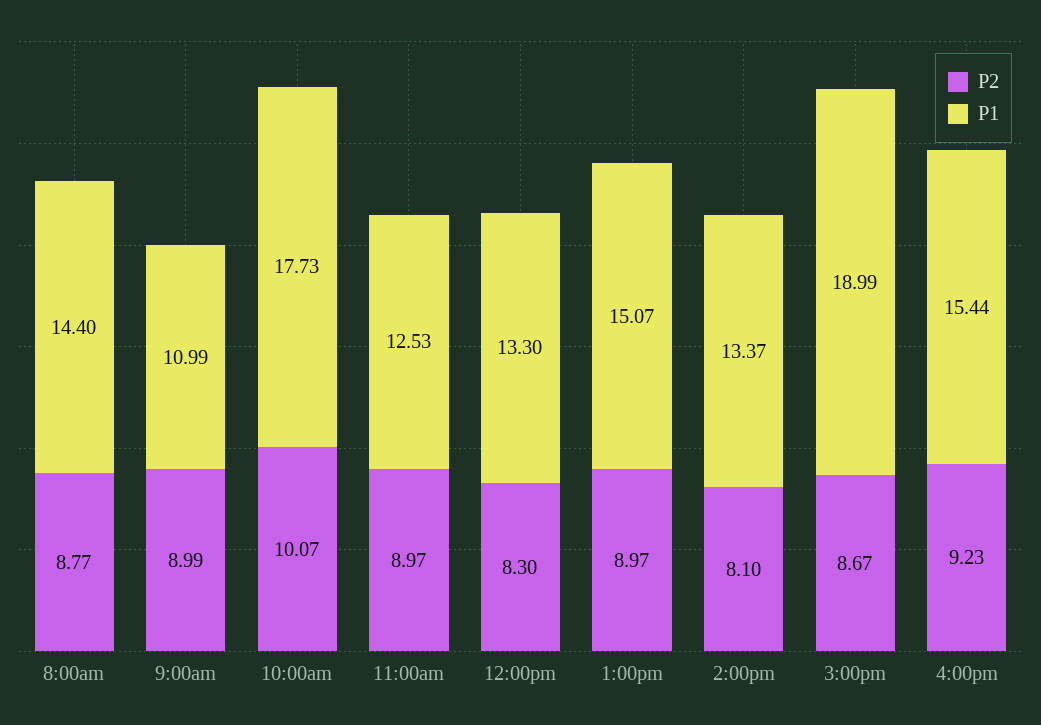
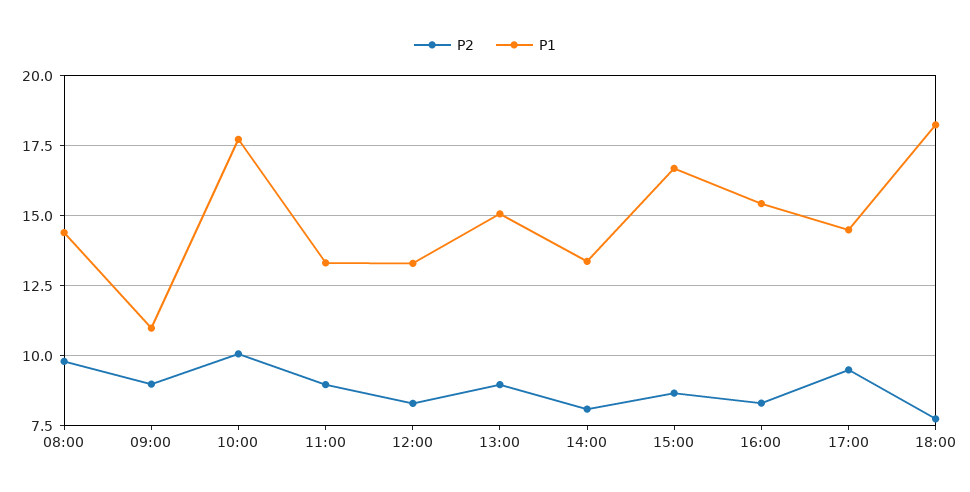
P2, 8:00am: 8.77 -> 9.75
P1, 11:00am: 12.53 -> 13.25
P1, 3:00pm: 18.99 -> 16.75
P2, 4:00pm: 9.23 -> 8.25
P2, 17:00: none -> 9.5
P1, 17:00: none -> 14.5
P2, 18:00: none -> 7.75
P1, 18:00: none -> 18.25

